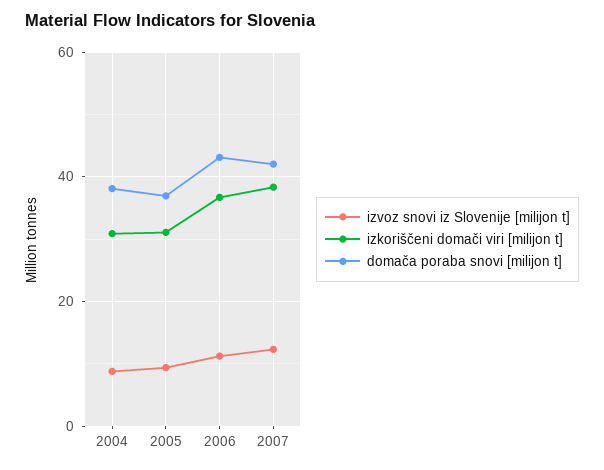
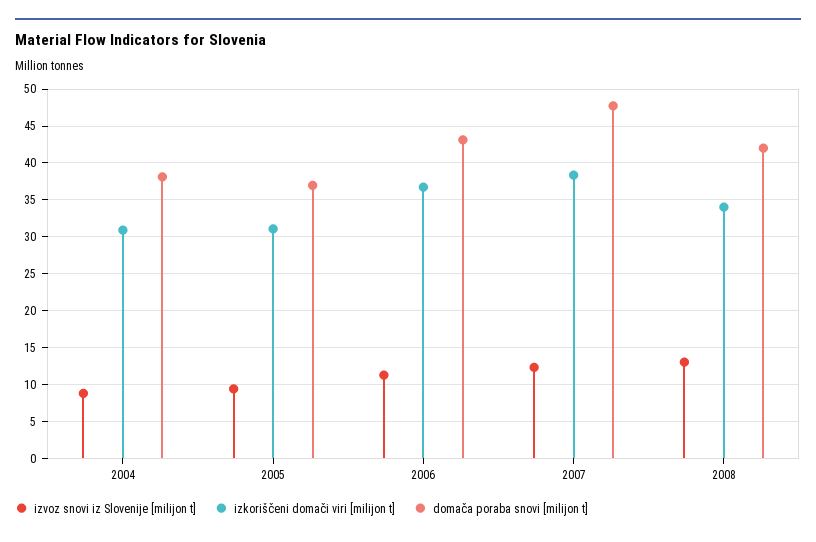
domača poraba snovi [milijon t], 2007: 42 -> 48
izvoz snovi iz Slovenije [milijon t], 2008: none -> 13
izkoriščeni domači viri [milijon t], 2008: none -> 34
domača poraba snovi [milijon t], 2008: none -> 42

